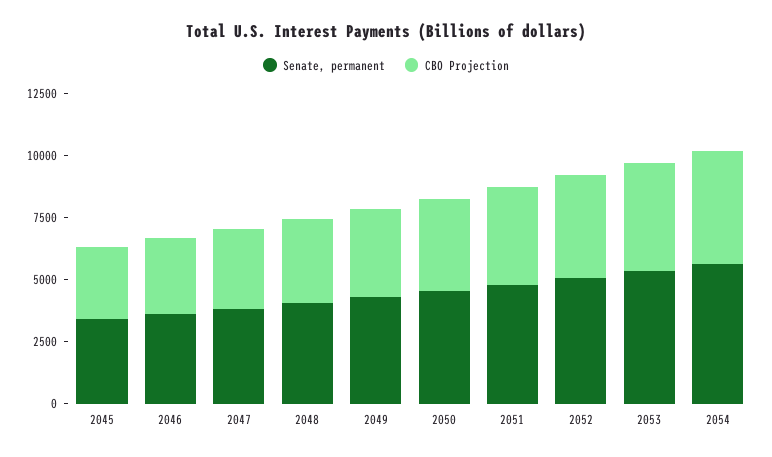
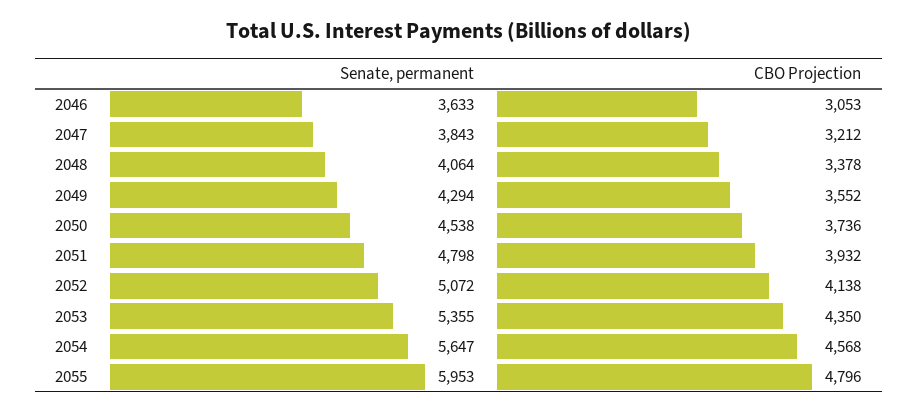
Senate, permanent, 2045: 3500 -> none
CBO Projection, 2045: 3000 -> none
Senate, permanent, 2055: none -> 5953
CBO Projection, 2055: none -> 4796

